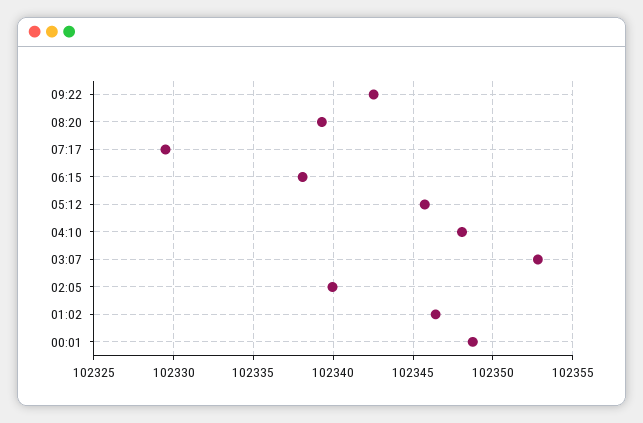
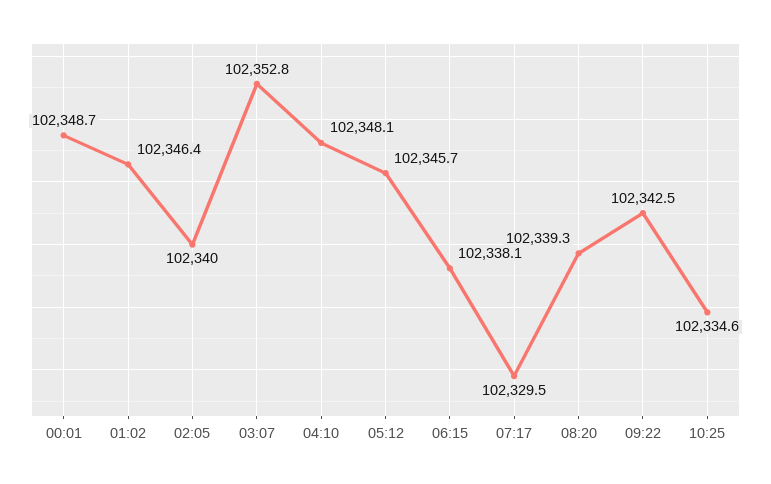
10:25: none -> 102334.6

